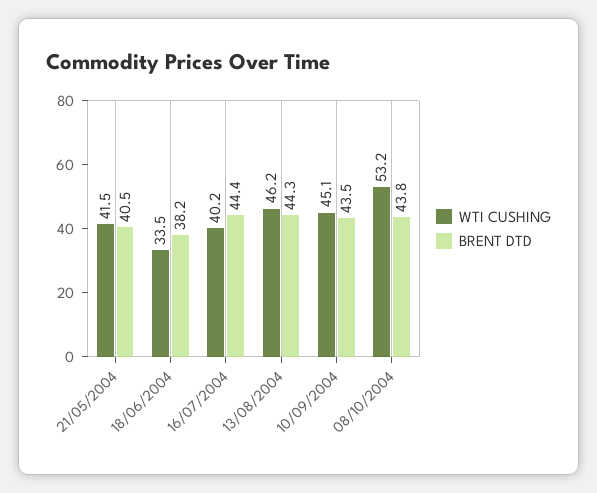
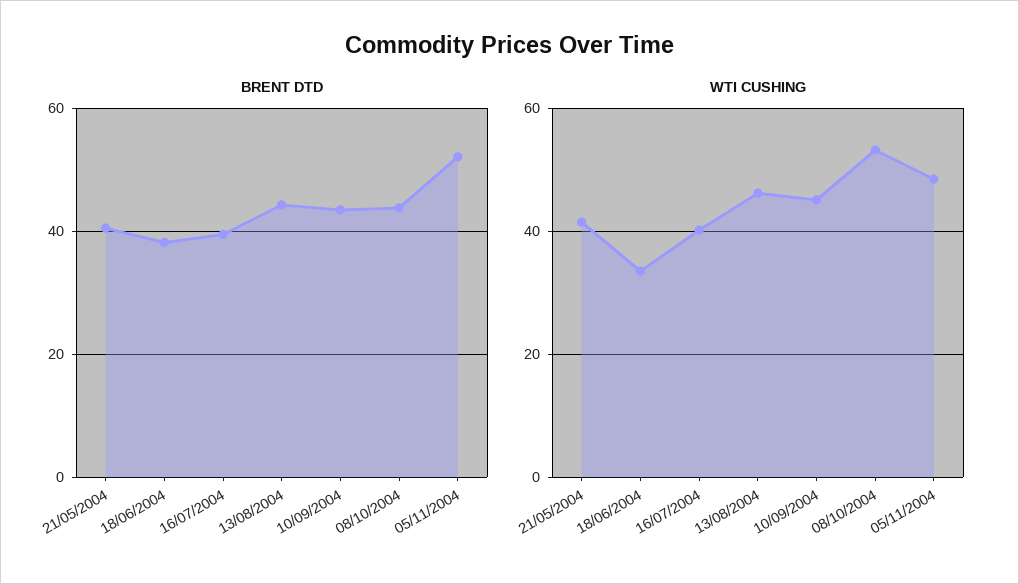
BRENT DTD, 16/07/2004: 44.4 -> 40
BRENT DTD, 05/11/2004: none -> 52
WTI CUSHING, 05/11/2004: none -> 48

